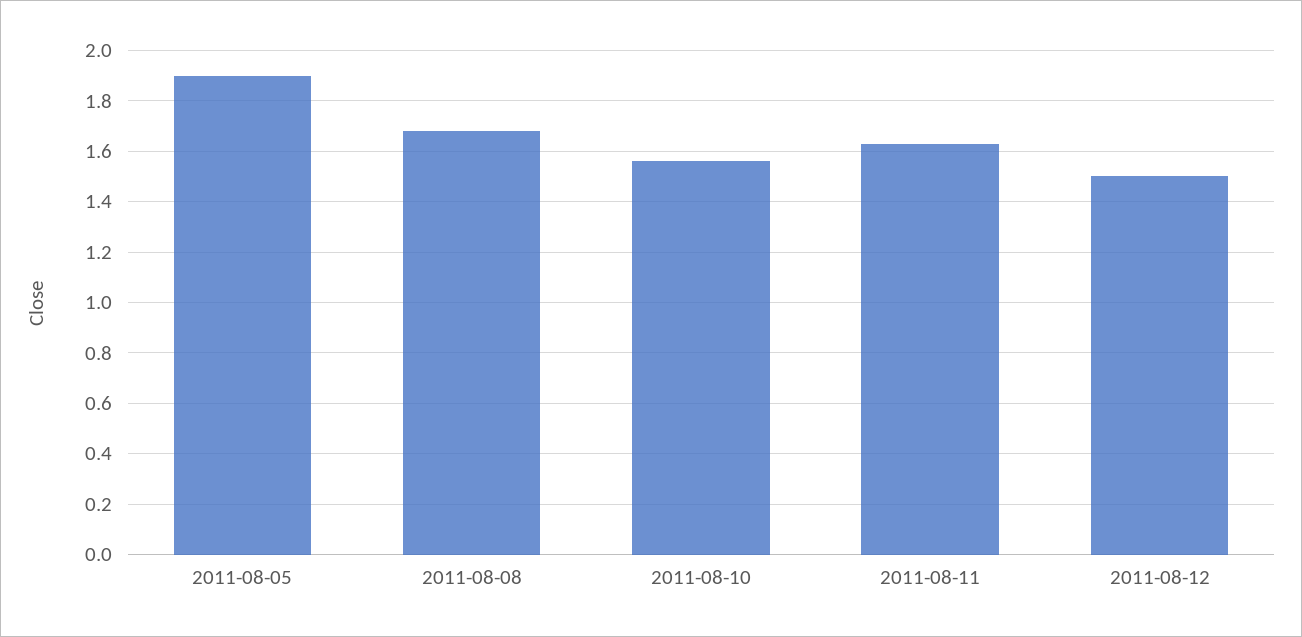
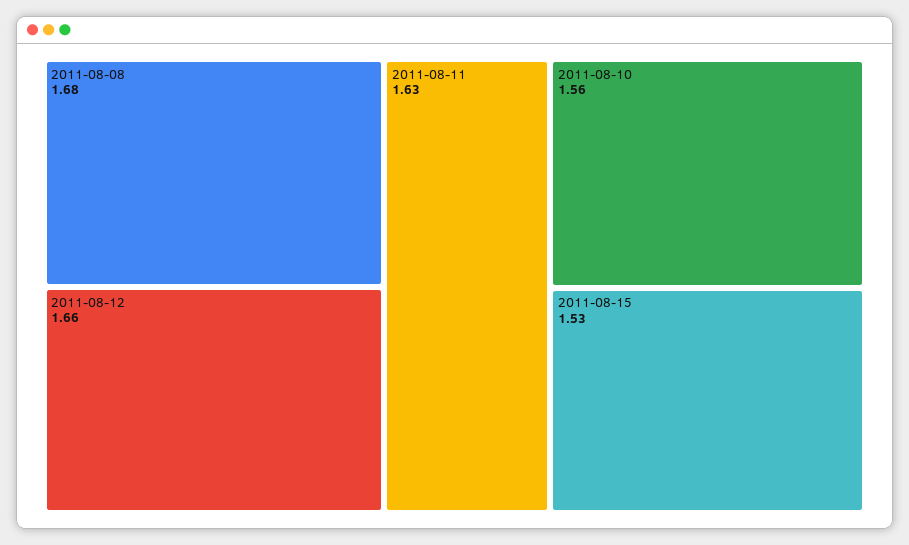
2011-08-05: 1.9 -> none
2011-08-12: 1.5 -> 1.66
2011-08-15: none -> 1.53

